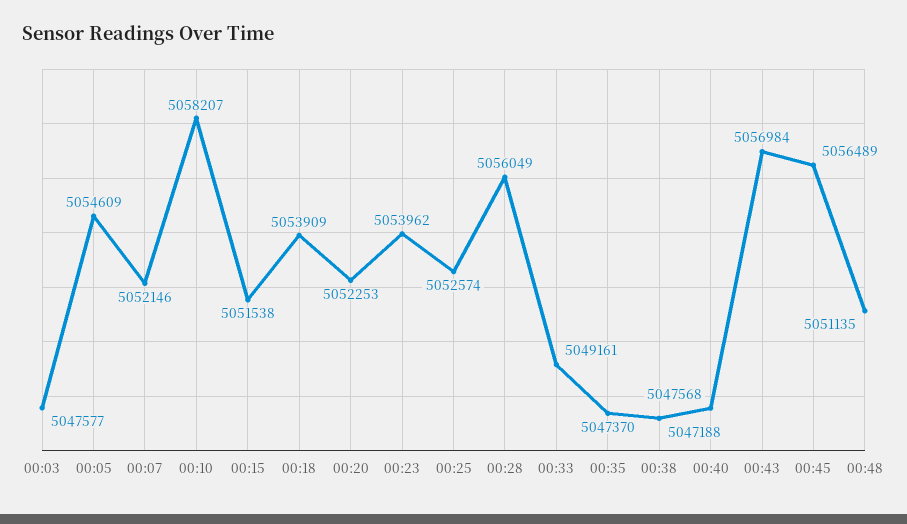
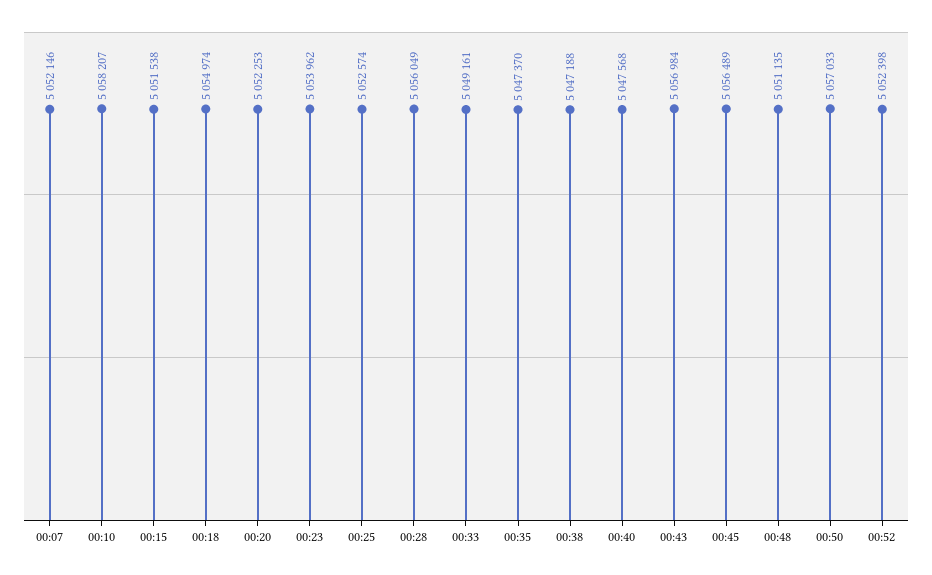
00:03: 5047577 -> none
00:05: 5054609 -> none
00:18: 5053909 -> 5054974
00:50: none -> 5057033
00:52: none -> 5052398

